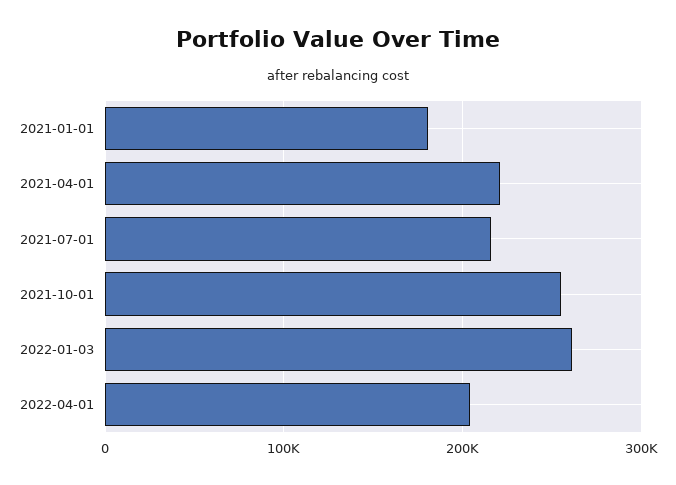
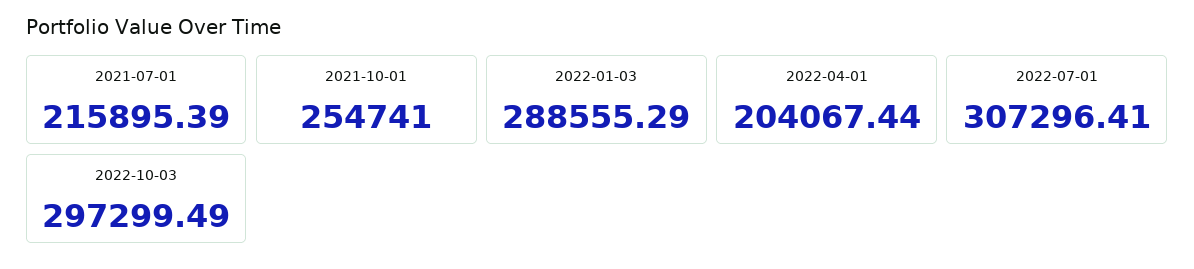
2021-01-01: 180000 -> none
2021-04-01: 220000 -> none
2022-01-03: 260000 -> 288555.29
2022-07-01: none -> 307296.41
2022-10-03: none -> 297299.49

